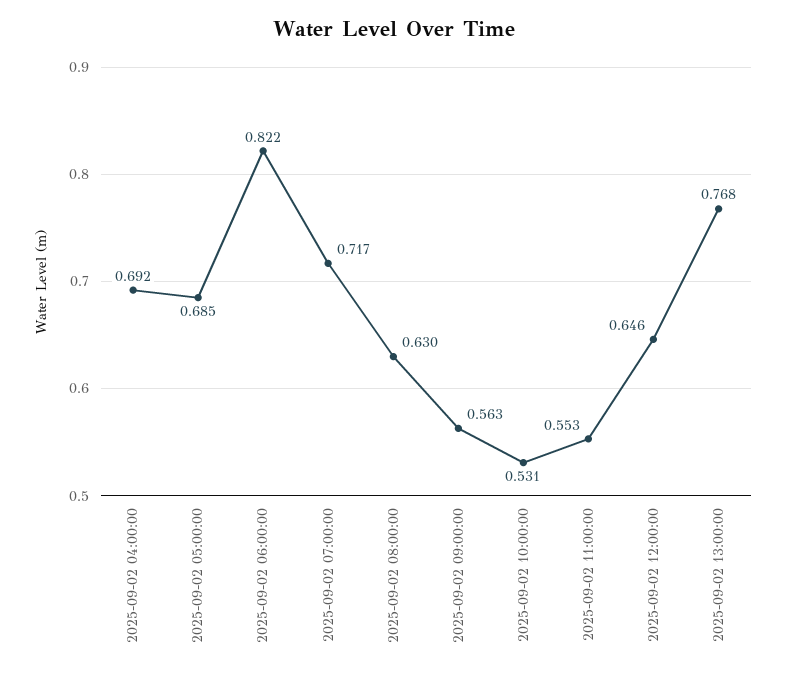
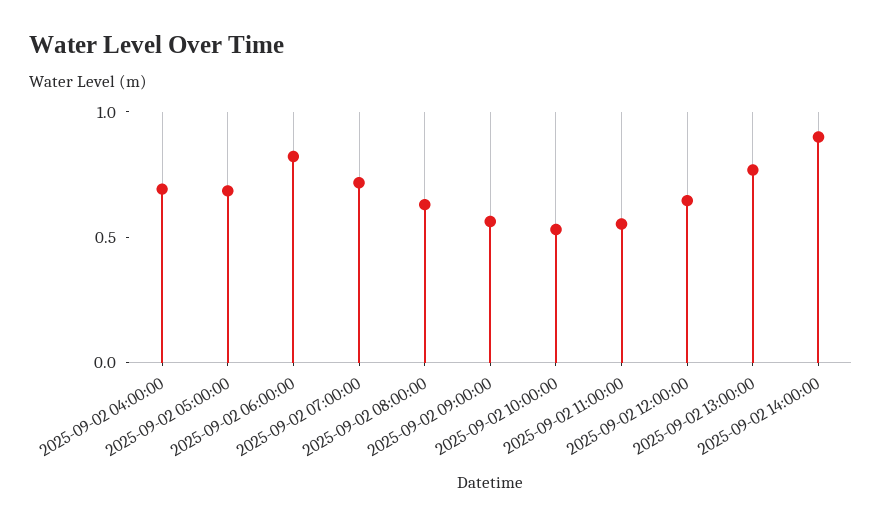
2025-09-02 14:00:00: none -> 0.9

